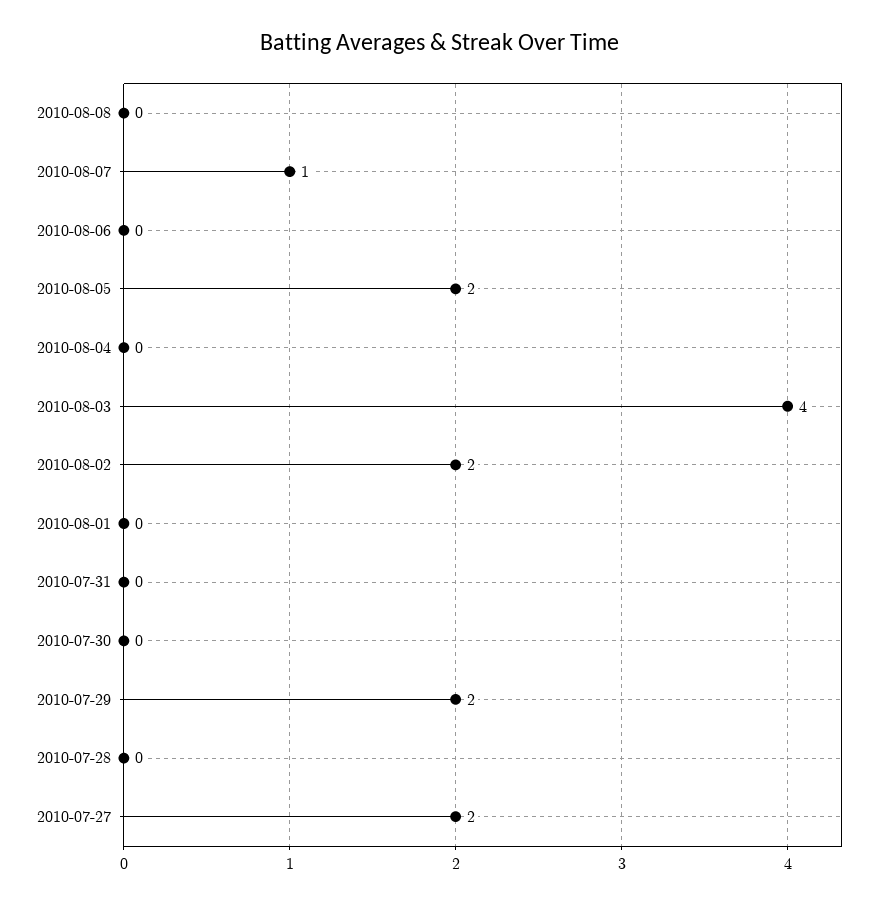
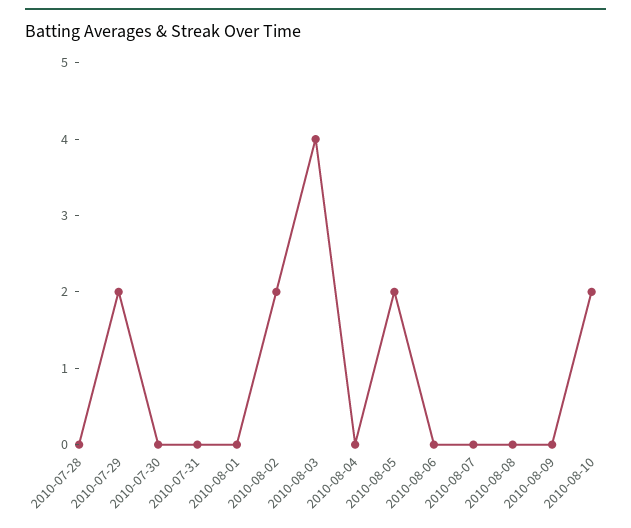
2010-08-07: 1 -> 0
2010-07-27: 2 -> none
2010-08-09: none -> 0
2010-08-10: none -> 2

